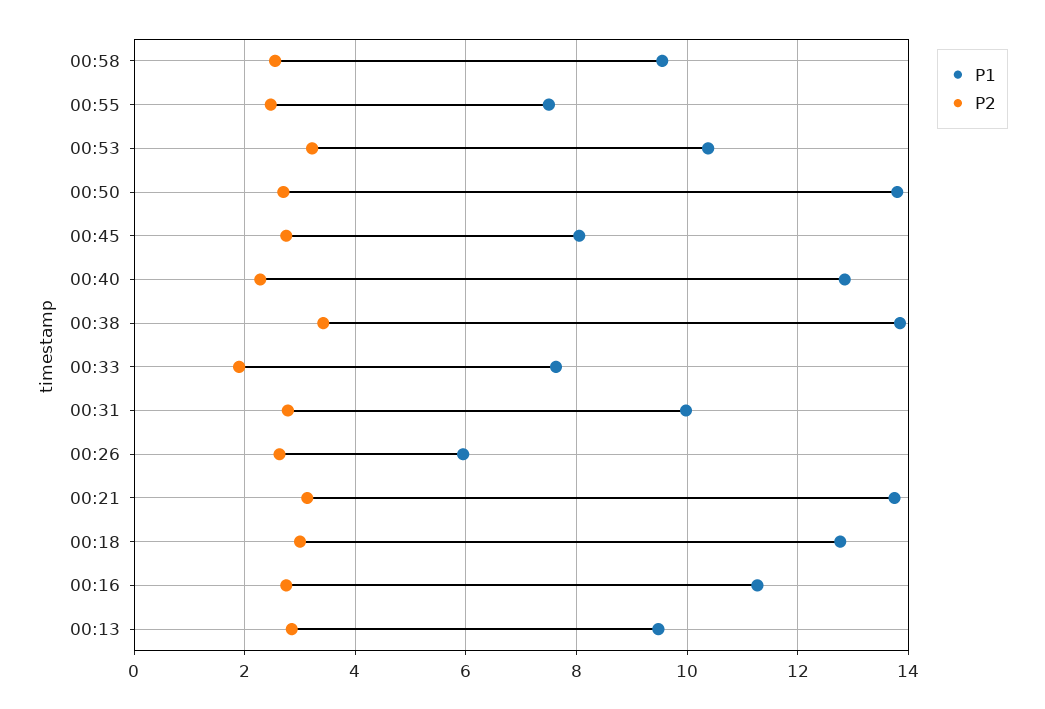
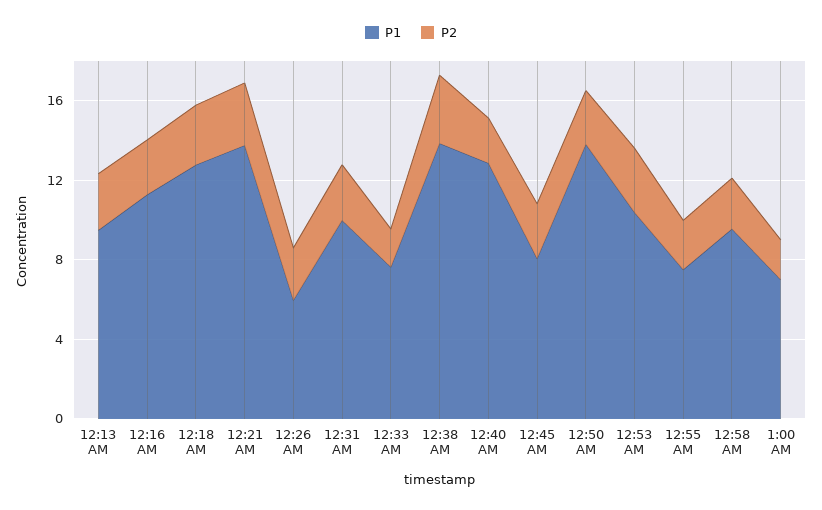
P1, 1:00 AM: none -> 7
P2, 1:00 AM: none -> 2

